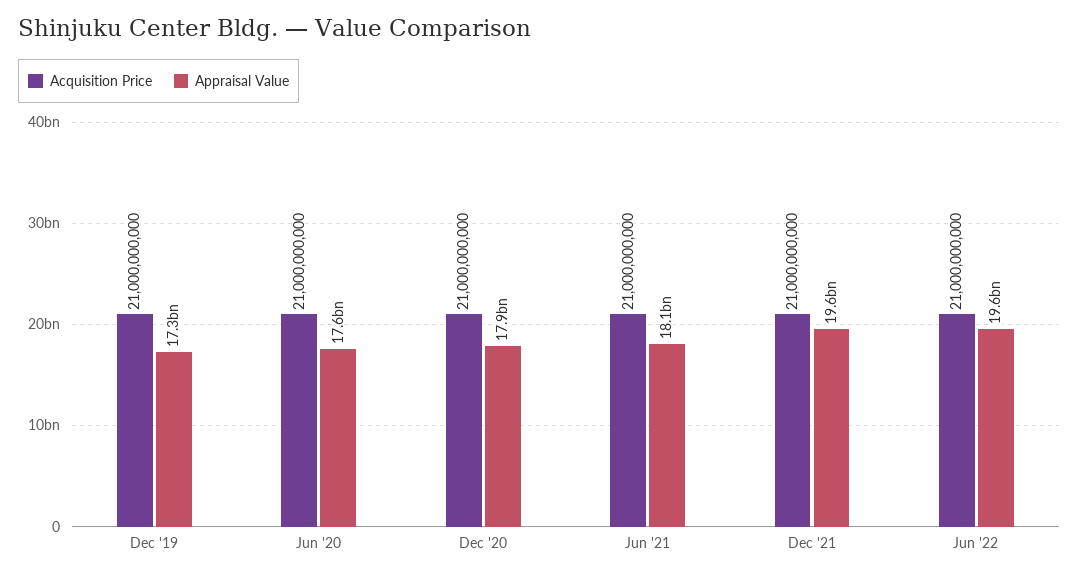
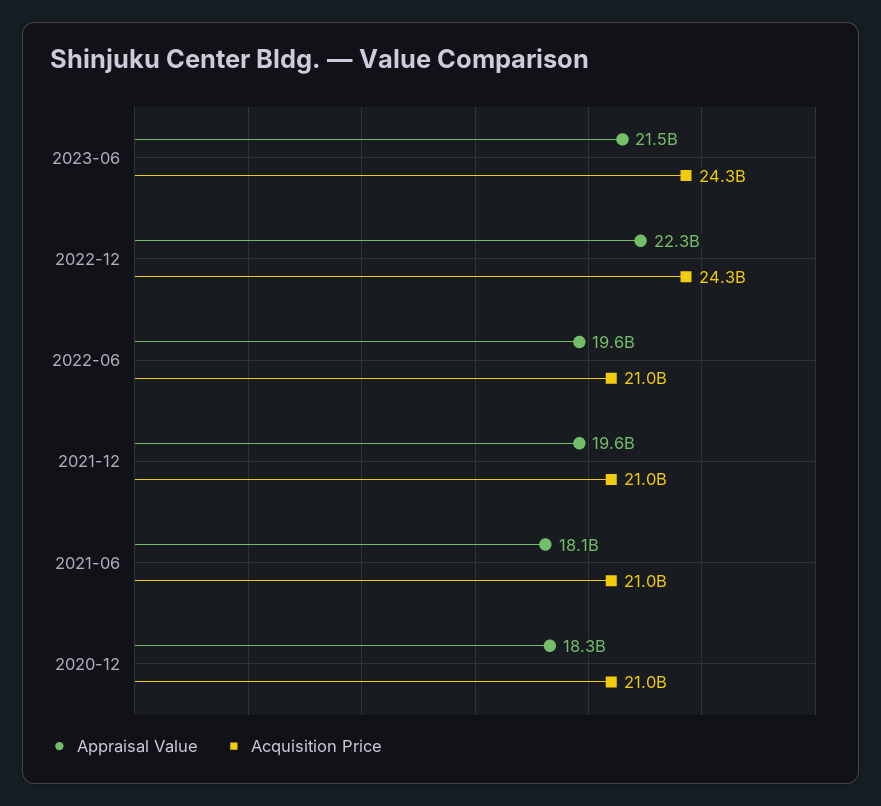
Acquisition Price, Dec '19: 21000000000 -> none
Appraisal Value, Dec '19: 17300000000 -> none
Acquisition Price, Jun '20: 21000000000 -> none
Appraisal Value, Jun '20: 17600000000 -> none
Appraisal Value, Dec '20: 17900000000 -> 18300000000
Appraisal Value, 2023-06: none -> 21500000000
Acquisition Price, 2023-06: none -> 24300000000
Appraisal Value, 2022-12: none -> 22300000000
Acquisition Price, 2022-12: none -> 24300000000

